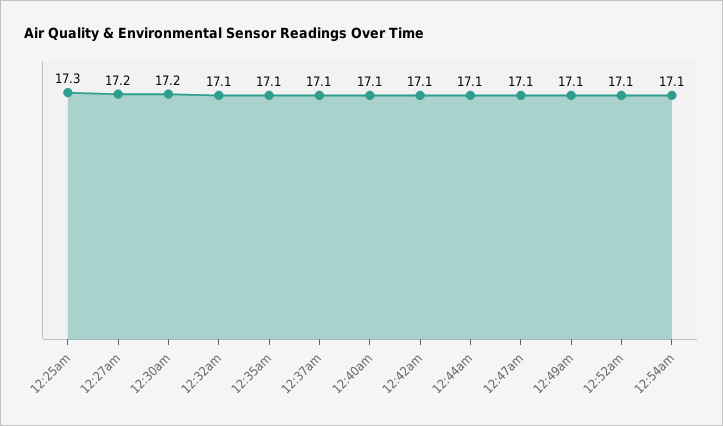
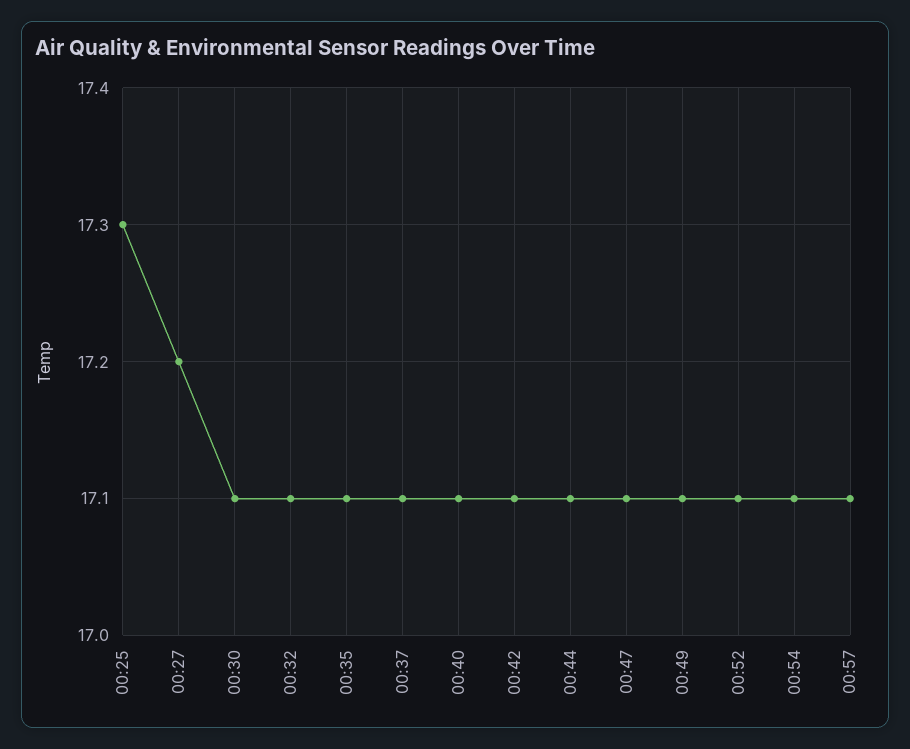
12:30am: 17.2 -> 17.1
00:57: none -> 17.1

